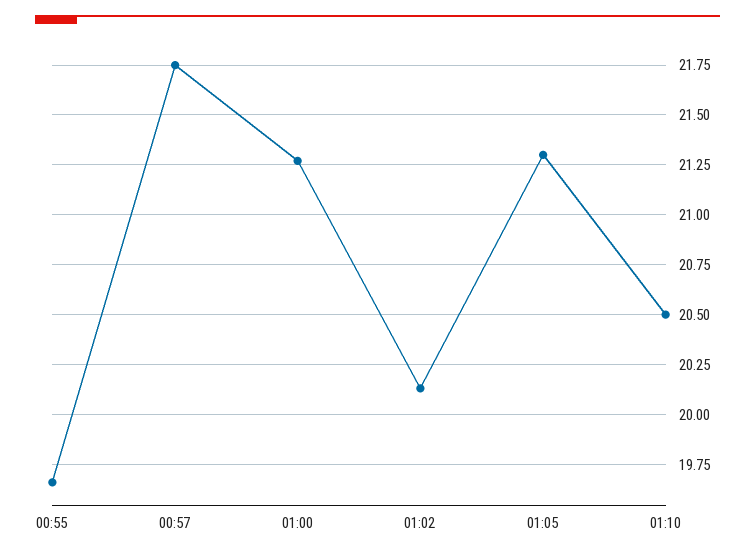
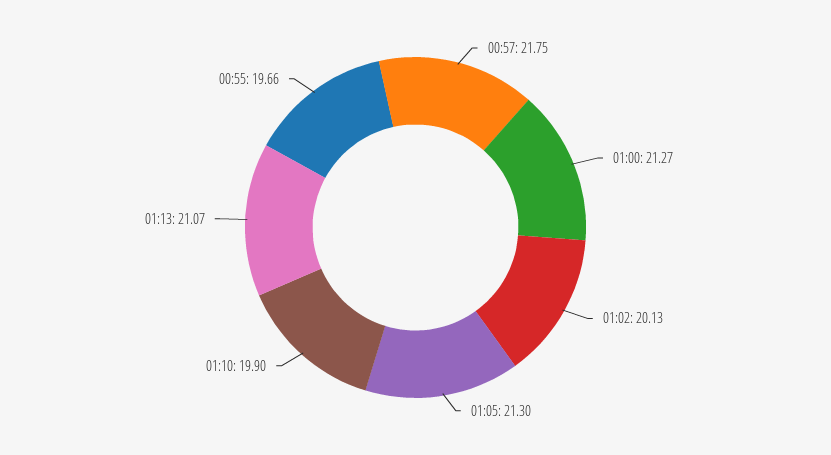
01:10: 20.5 -> 19.9
01:13: none -> 21.07

